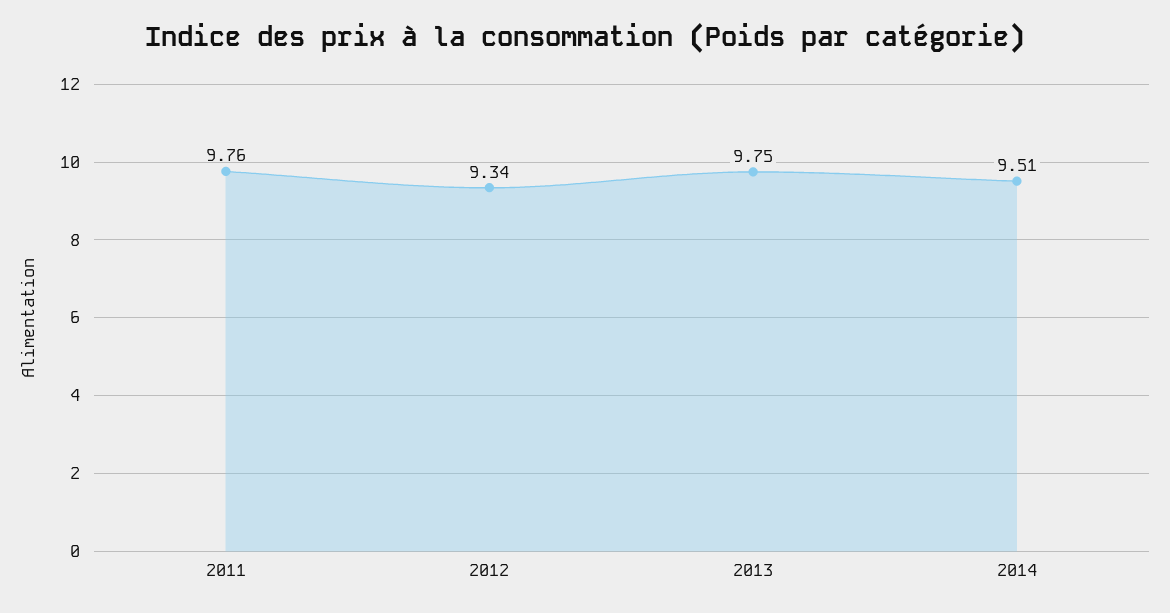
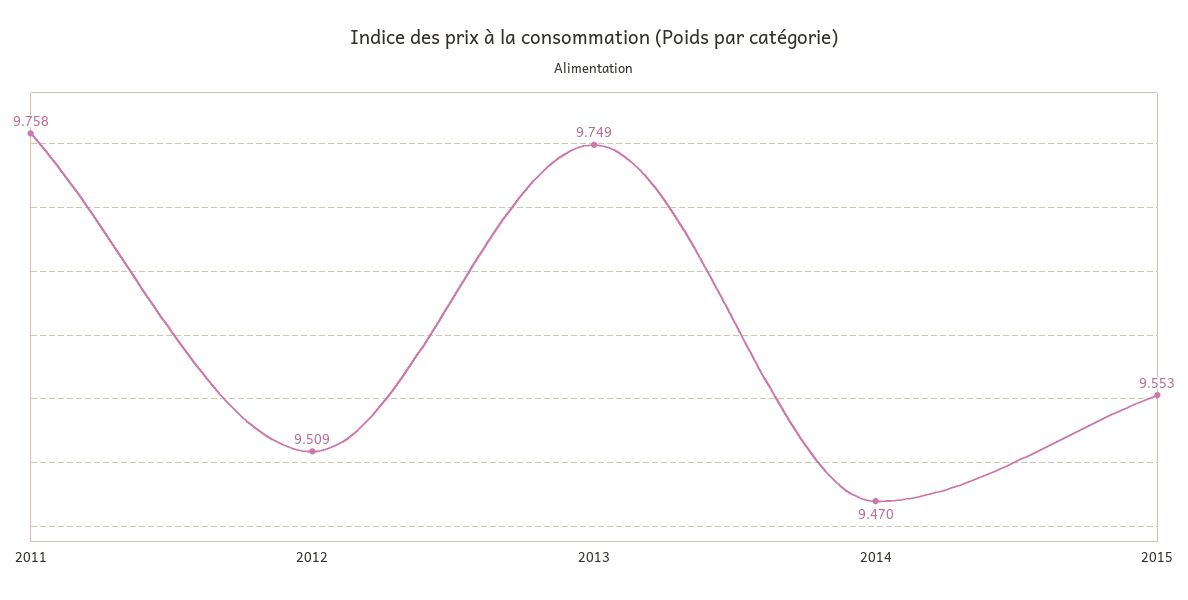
2012: 9.34 -> 9.509
2014: 9.51 -> 9.47
2015: none -> 9.553

